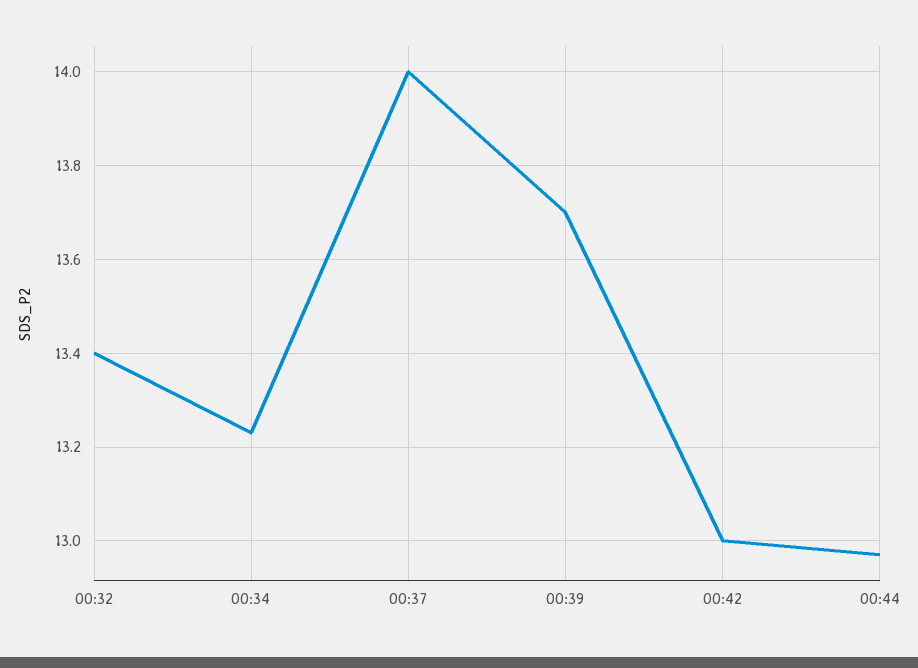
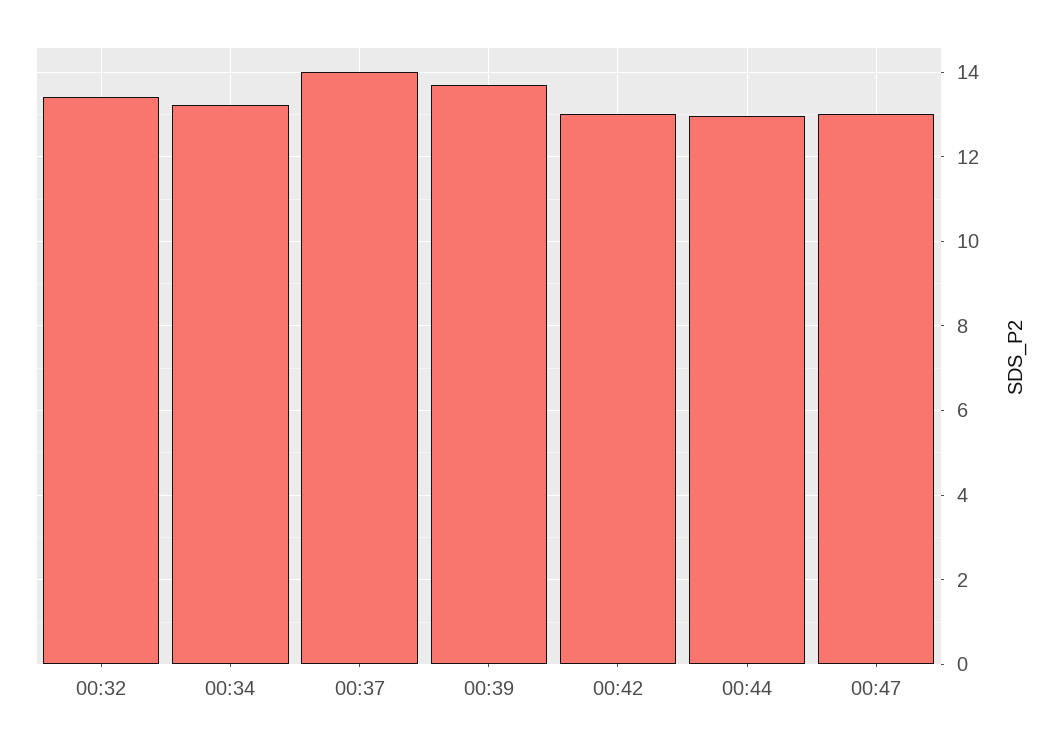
00:47: none -> 13

